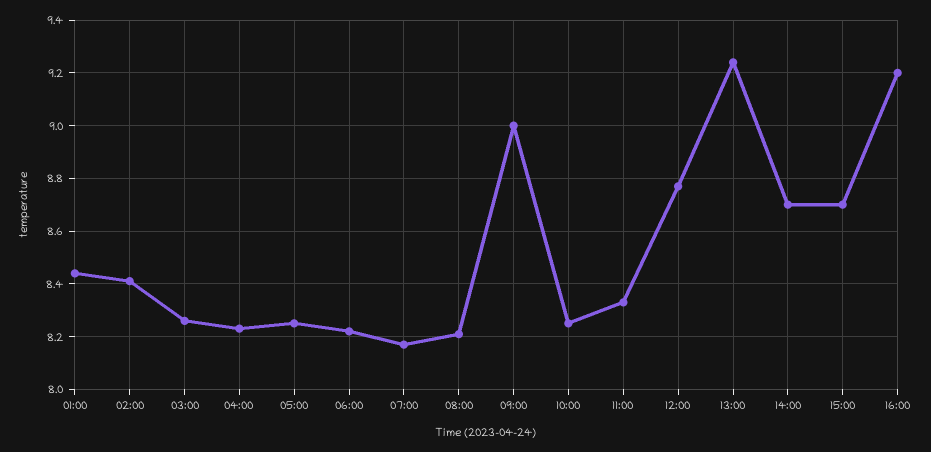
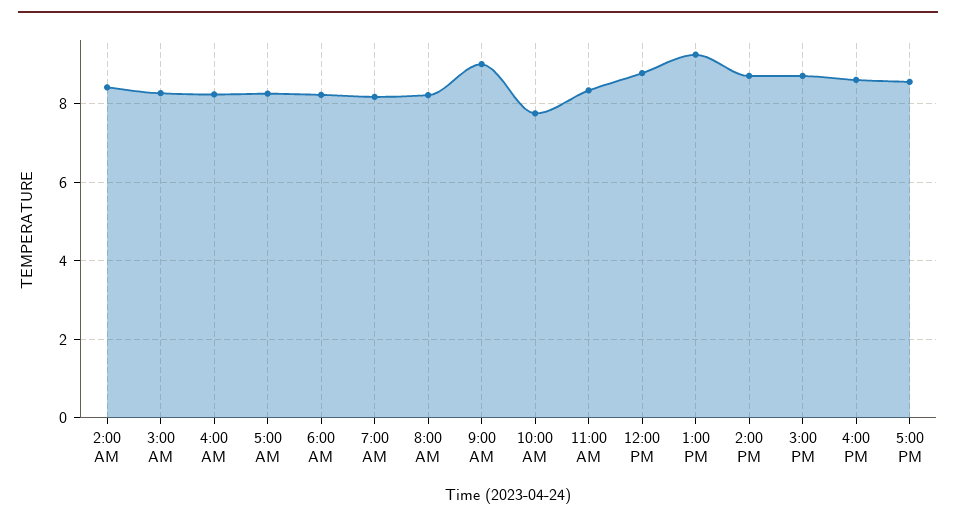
01:00: 8.45 -> none
10:00: 8.25 -> 7.8
16:00: 9.2 -> 8.6
5:00 PM: none -> 8.6

